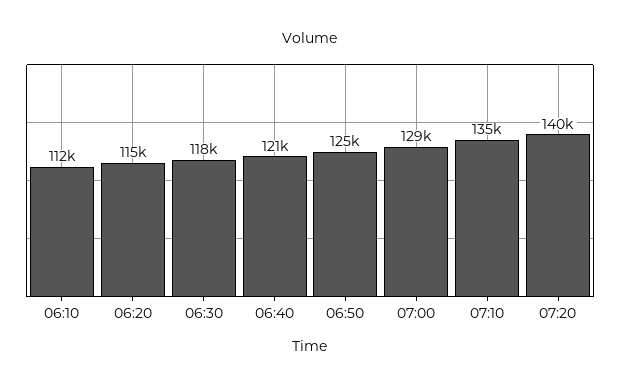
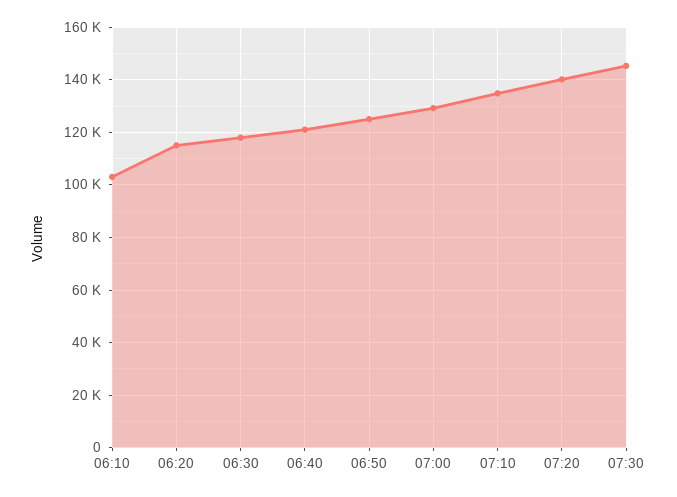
06:10: 112000 -> 102500
07:30: none -> 145000

